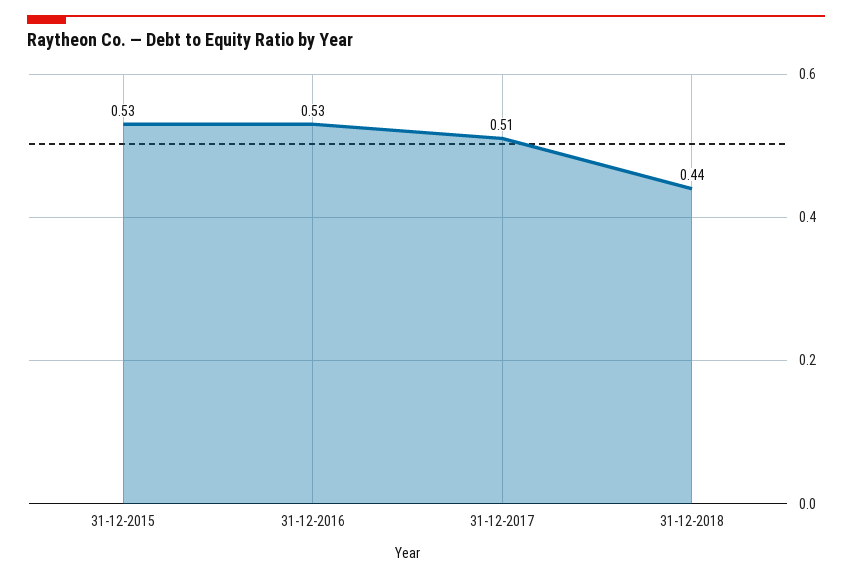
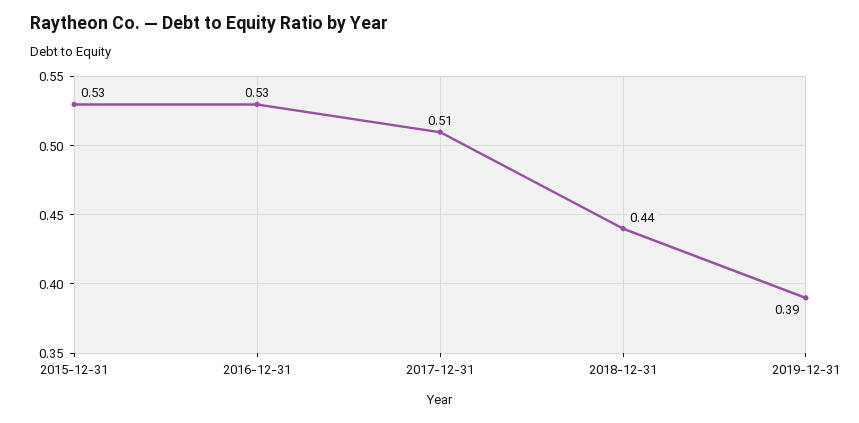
2019-12-31: none -> 0.39

